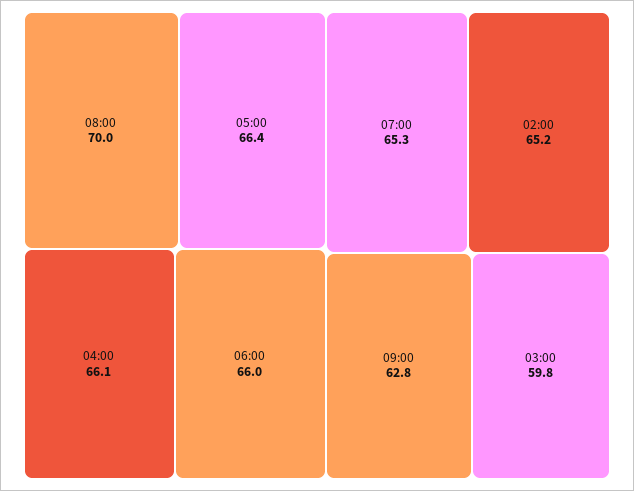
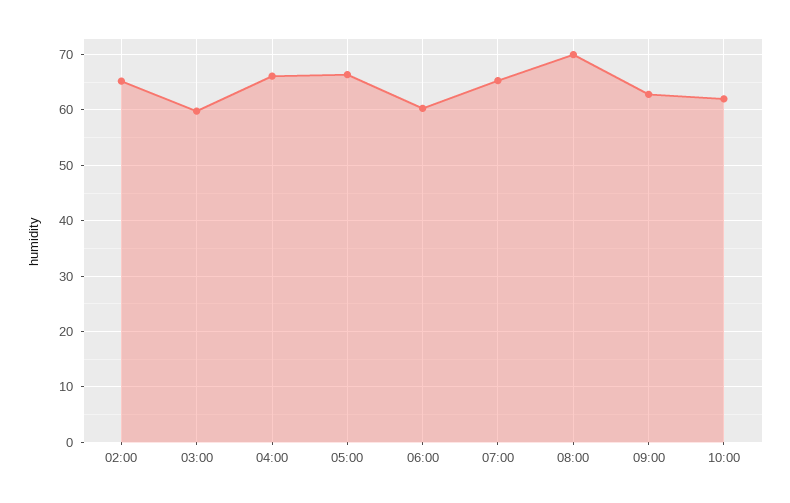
06:00: 66 -> 60
10:00: none -> 62

